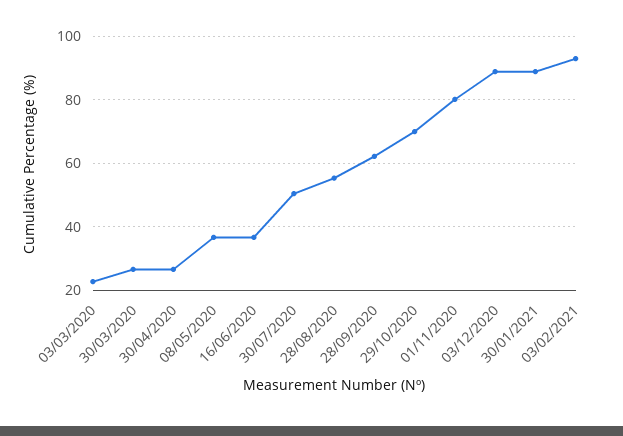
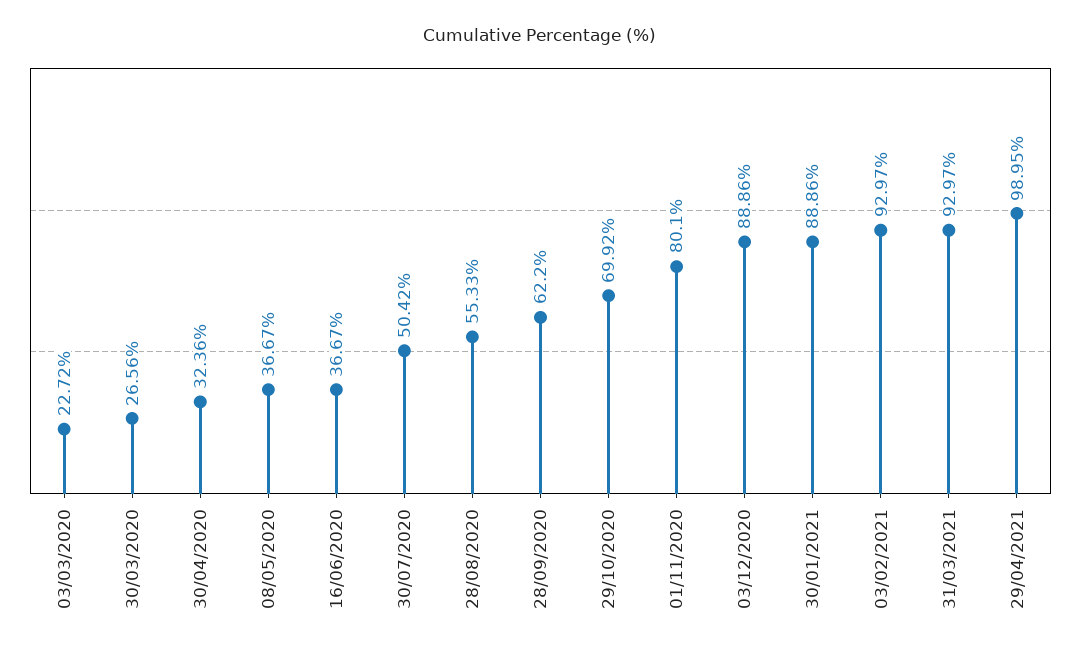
30/04/2020: 26 -> 32.36
31/03/2021: none -> 92.97
29/04/2021: none -> 98.95

